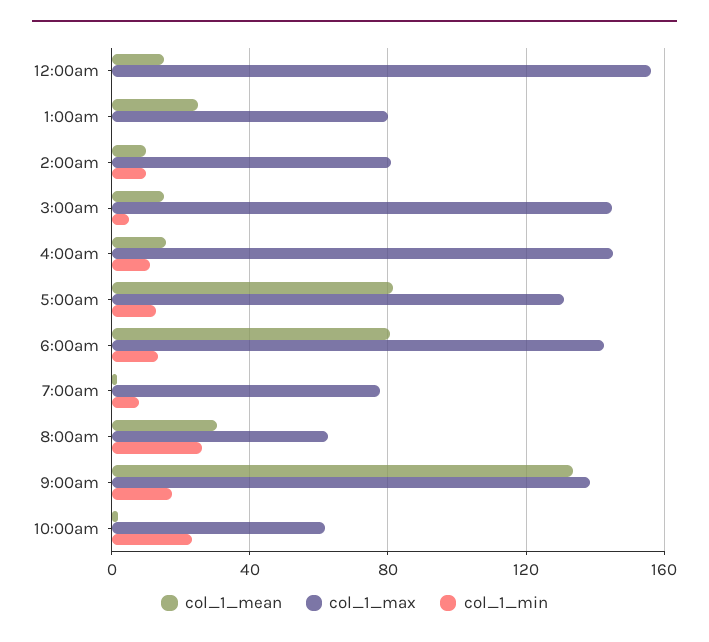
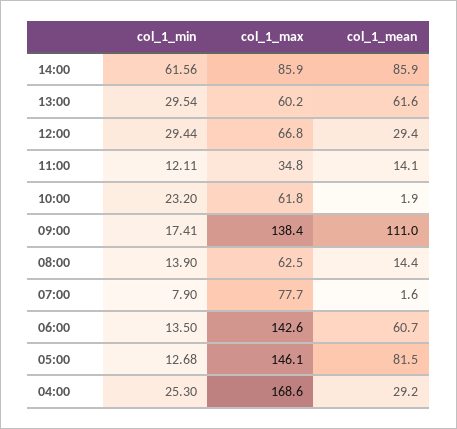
col_1_mean, 12:00am: 15 -> none
col_1_max, 12:00am: 155 -> none
col_1_min, 12:00am: 0 -> none
col_1_mean, 1:00am: 25 -> none
col_1_max, 1:00am: 80 -> none
col_1_min, 1:00am: 0 -> none
col_1_mean, 2:00am: 10 -> none
col_1_max, 2:00am: 80 -> none
col_1_min, 2:00am: 10 -> none
col_1_mean, 3:00am: 15 -> none
col_1_max, 3:00am: 145 -> none
col_1_min, 3:00am: 5 -> none
col_1_mean, 4:00am: 15 -> 29.2
col_1_max, 4:00am: 145 -> 168.6
col_1_min, 4:00am: 10 -> 25.3
col_1_max, 5:00am: 130 -> 146.1
col_1_mean, 6:00am: 80 -> 60.7
col_1_mean, 8:00am: 30 -> 14.4
col_1_min, 8:00am: 25 -> 13.9
col_1_mean, 9:00am: 135 -> 111
col_1_min, 14:00: none -> 61.56
col_1_max, 14:00: none -> 85.9
col_1_mean, 14:00: none -> 85.9
col_1_min, 13:00: none -> 29.54
col_1_max, 13:00: none -> 60.2
col_1_mean, 13:00: none -> 61.6
col_1_min, 12:00: none -> 29.44
col_1_max, 12:00: none -> 66.8
col_1_mean, 12:00: none -> 29.4
col_1_min, 11:00: none -> 12.11
col_1_max, 11:00: none -> 34.8
col_1_mean, 11:00: none -> 14.1

